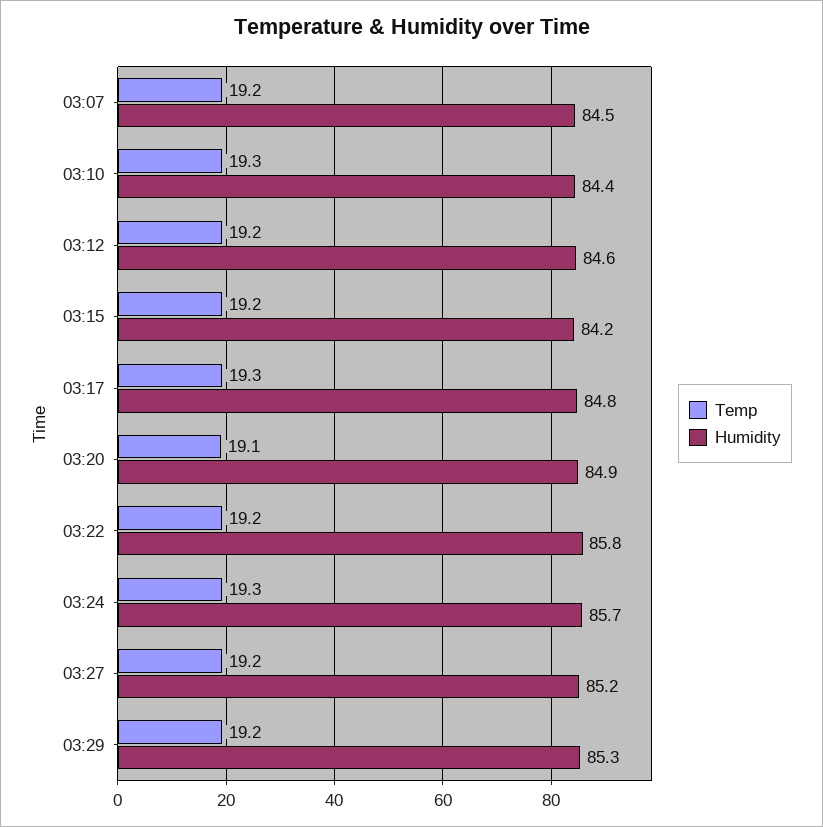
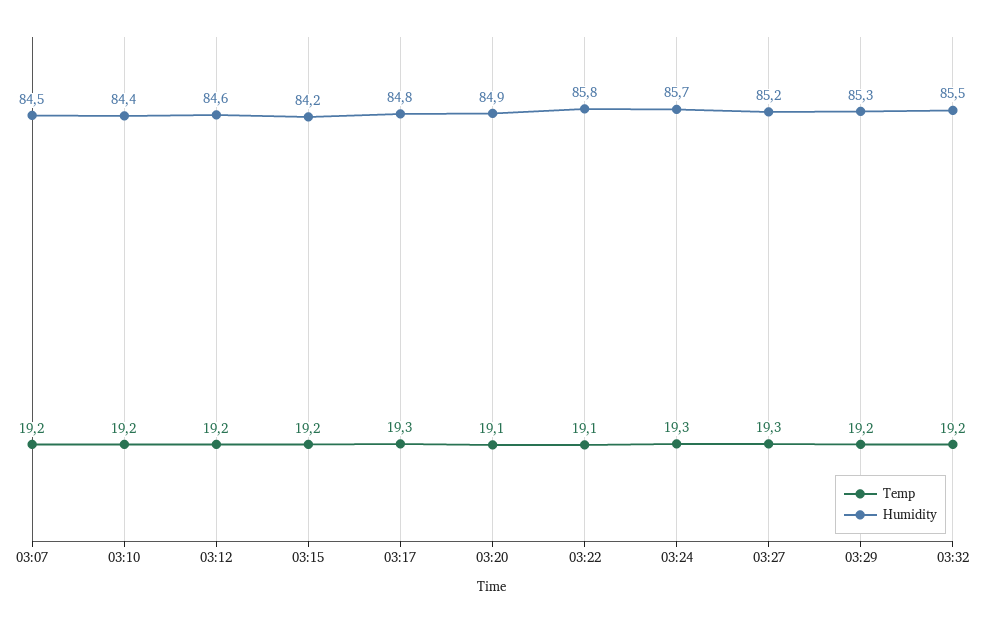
Temp, 03:10: 19.3 -> 19.2
Temp, 03:22: 19.2 -> 19.1
Temp, 03:27: 19.2 -> 19.3
Temp, 03:32: none -> 19.2
Humidity, 03:32: none -> 85.5

